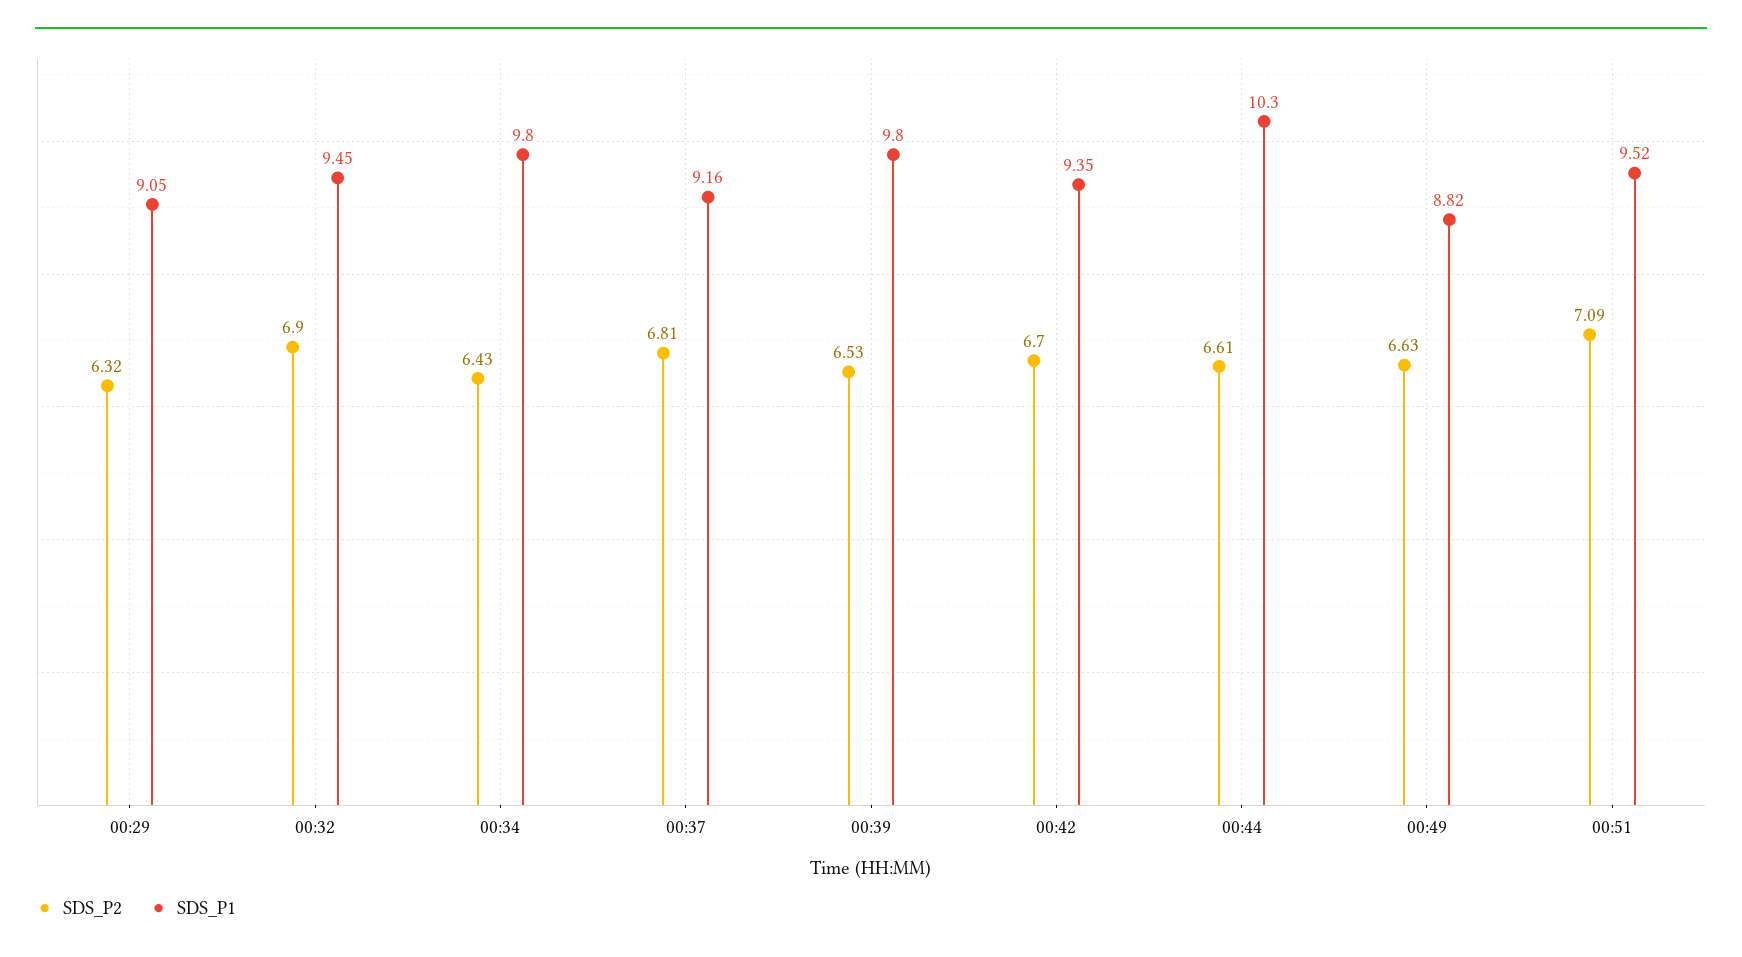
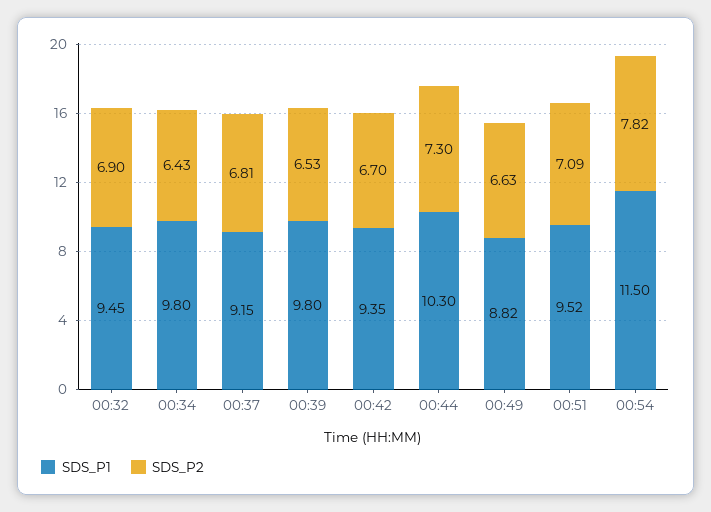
SDS_P2, 00:29: 6.32 -> none
SDS_P1, 00:29: 9.05 -> none
SDS_P1, 00:37: 9.16 -> 9.15
SDS_P2, 00:44: 6.61 -> 7.3
SDS_P1, 00:54: none -> 11.5
SDS_P2, 00:54: none -> 7.82

